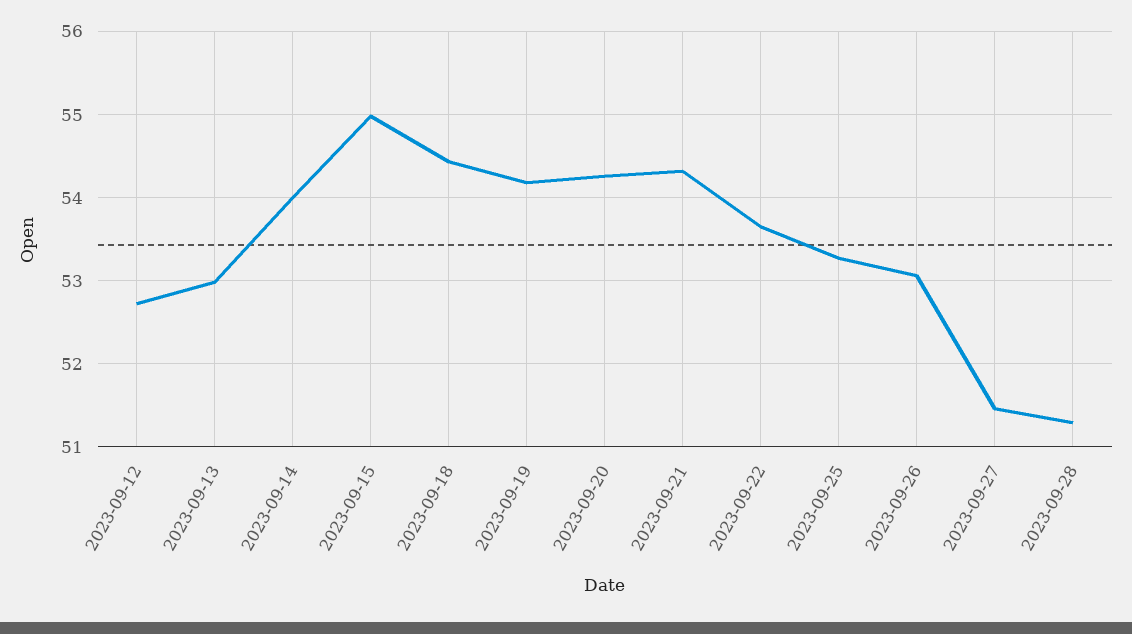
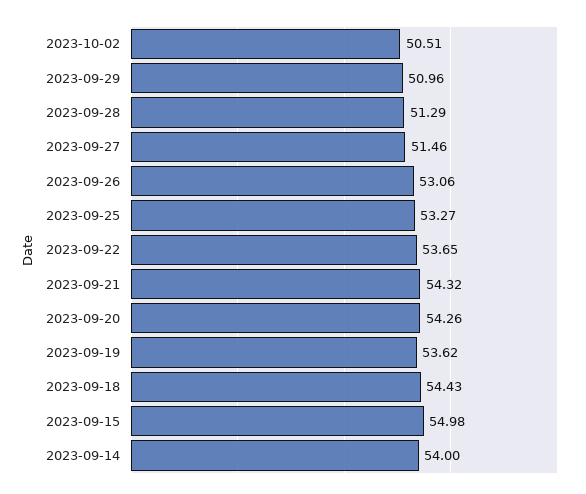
2023-09-12: 52.7 -> none
2023-09-13: 53 -> none
2023-09-19: 54.2 -> 53.62
2023-10-02: none -> 50.51
2023-09-29: none -> 50.96

